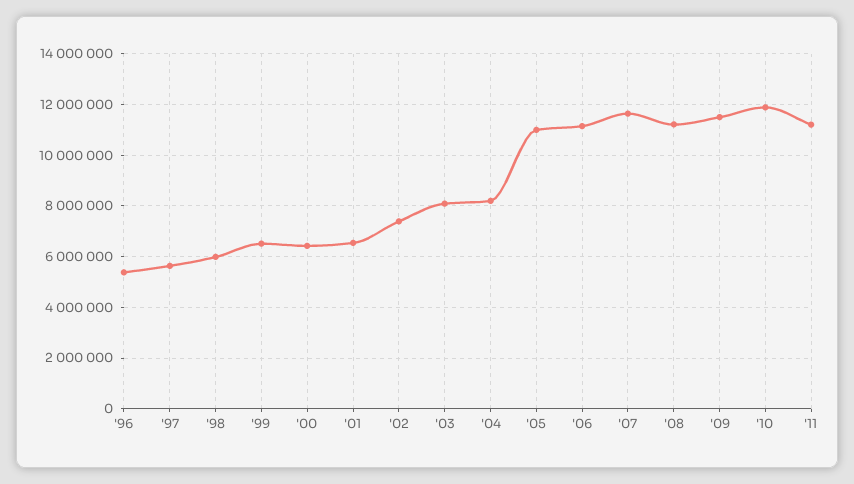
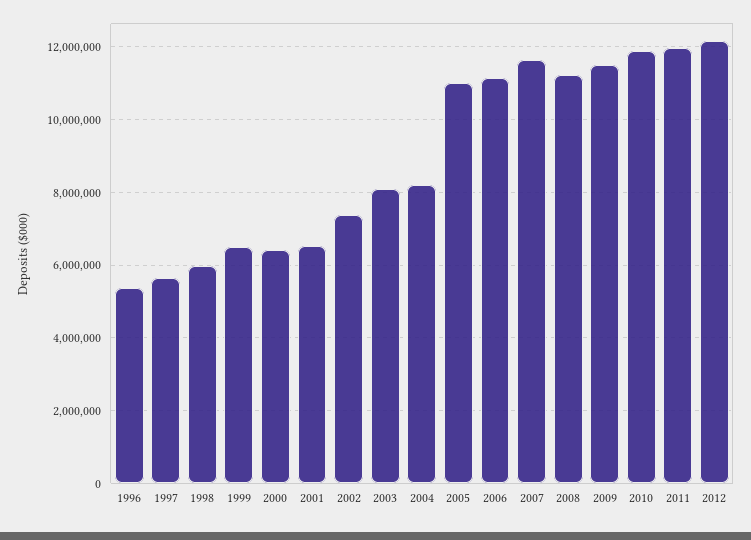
'11: 11250000 -> 12000000
2012: none -> 12200000

